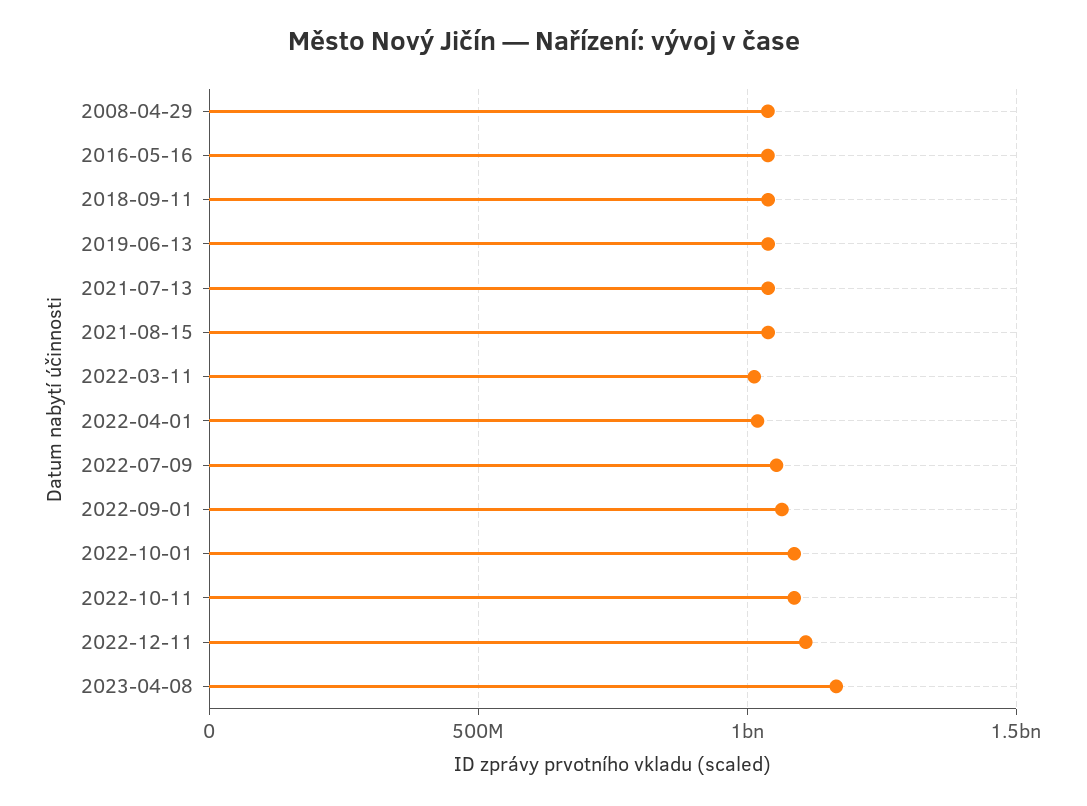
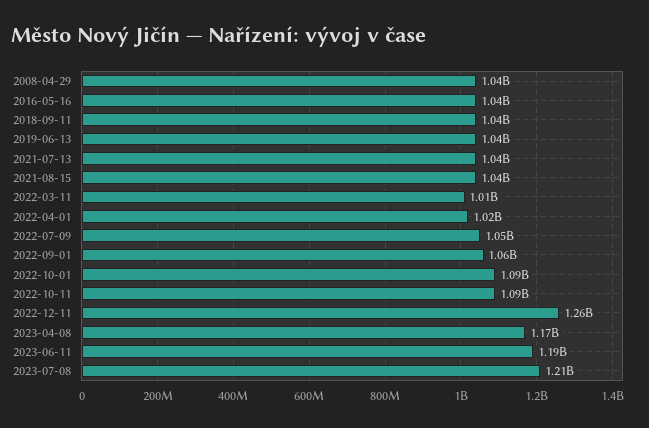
2022-12-11: 1100000000 -> 1260000000
2023-06-11: none -> 1190000000
2023-07-08: none -> 1210000000

